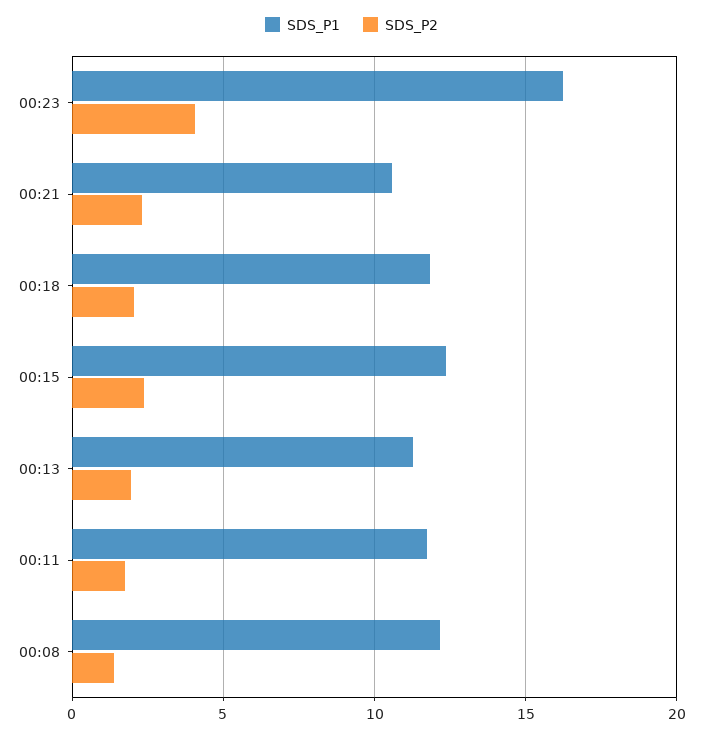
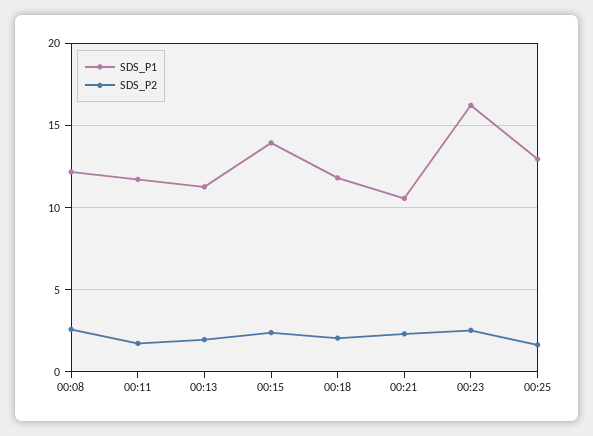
SDS_P2, 00:23: 4 -> 2.5
SDS_P1, 00:15: 12.5 -> 14
SDS_P2, 00:08: 1.5 -> 2.5
SDS_P1, 00:25: none -> 13
SDS_P2, 00:25: none -> 1.5

